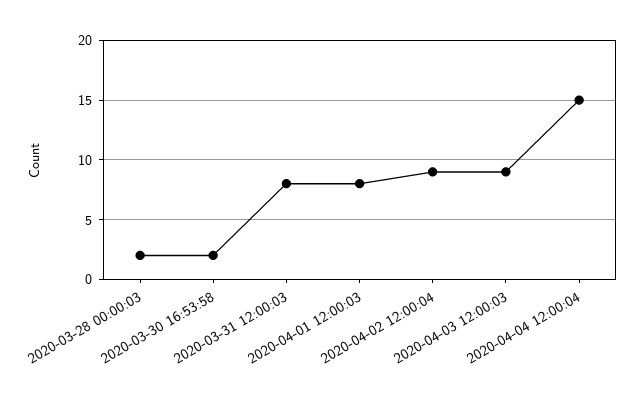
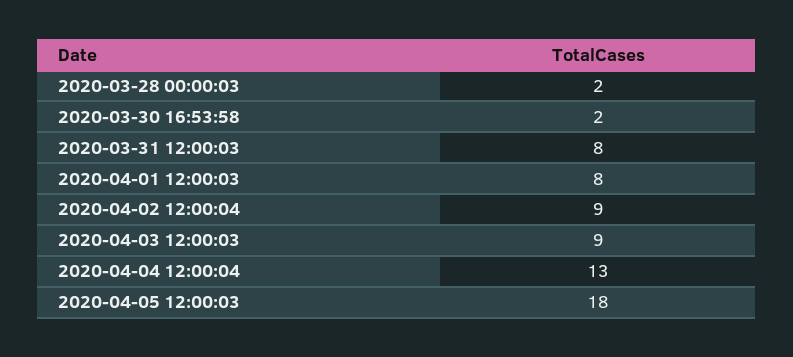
2020-04-04 12:00:04: 15 -> 13
2020-04-05 12:00:03: none -> 18

